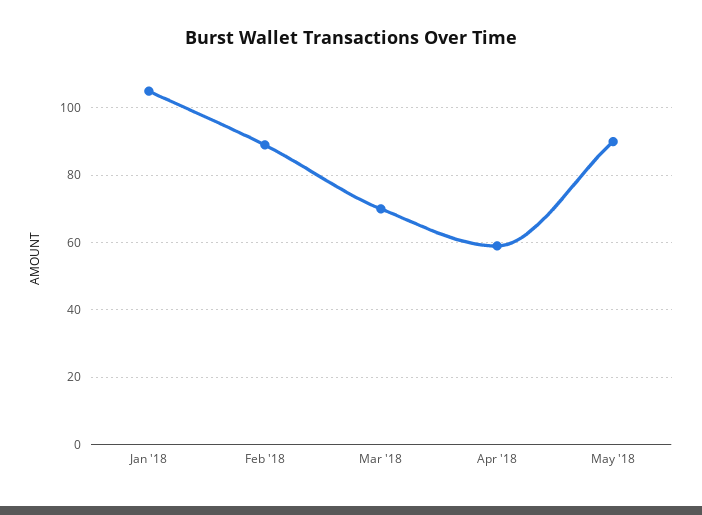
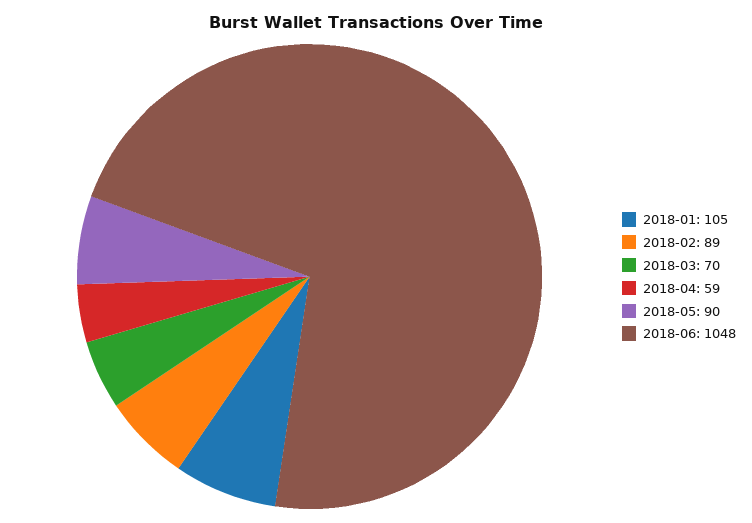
2018-06: none -> 1048

